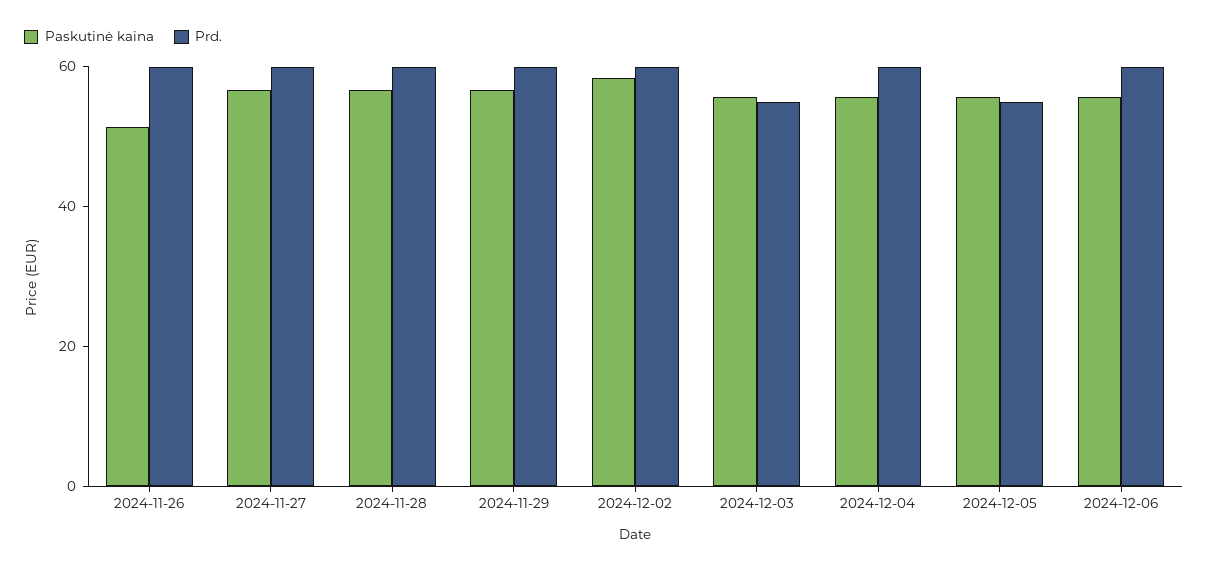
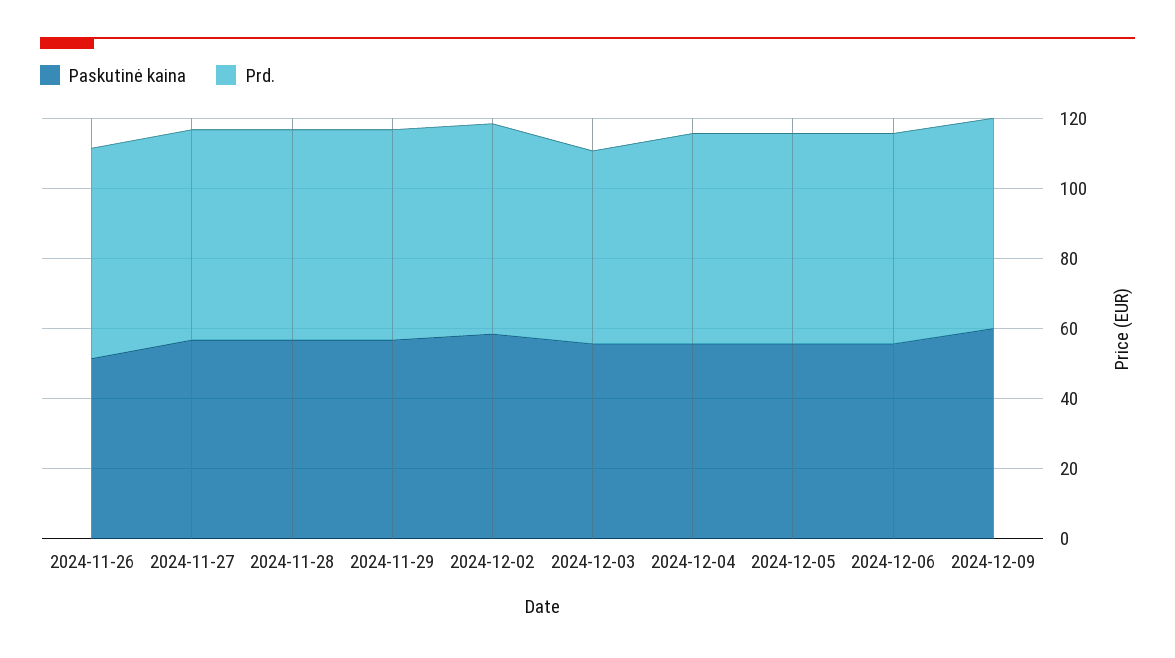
Prd., 2024-12-05: 55 -> 60
Paskutinė kaina, 2024-12-09: none -> 60
Prd., 2024-12-09: none -> 60

